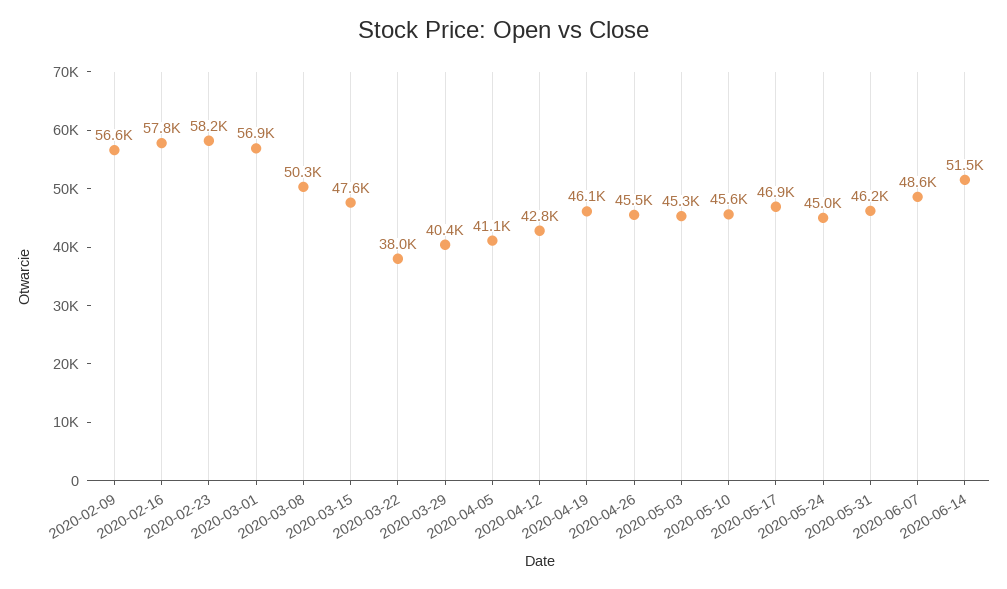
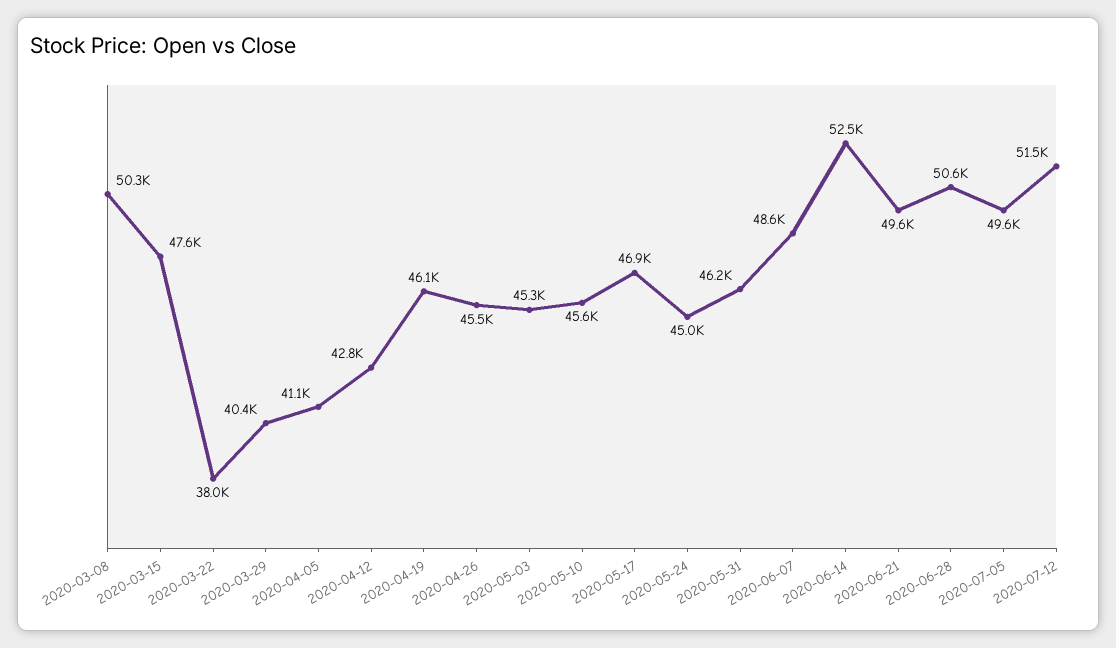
2020-02-09: 56600 -> none
2020-02-16: 57800 -> none
2020-02-23: 58200 -> none
2020-03-01: 56900 -> none
2020-06-14: 51500 -> 52500
2020-06-21: none -> 49600
2020-06-28: none -> 50600
2020-07-05: none -> 49600
2020-07-12: none -> 51500

